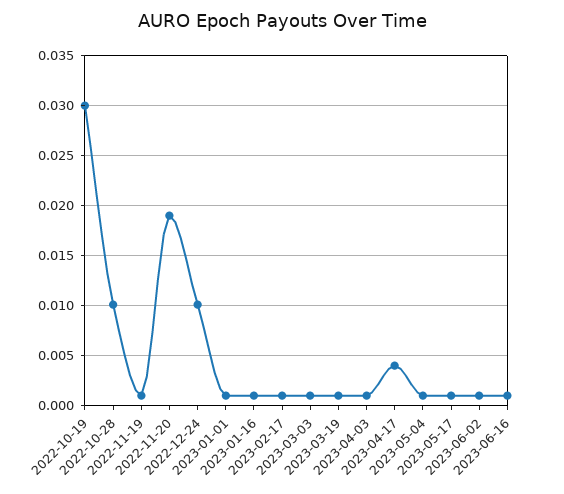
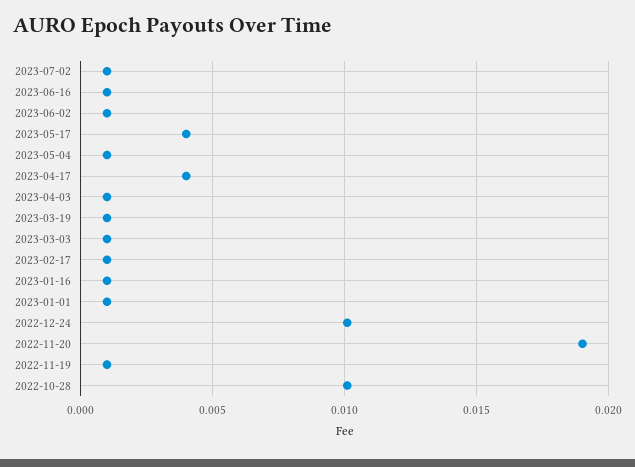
2022-10-19: 0.03 -> none
2023-05-17: 0.001 -> 0.004
2023-07-02: none -> 0.001

